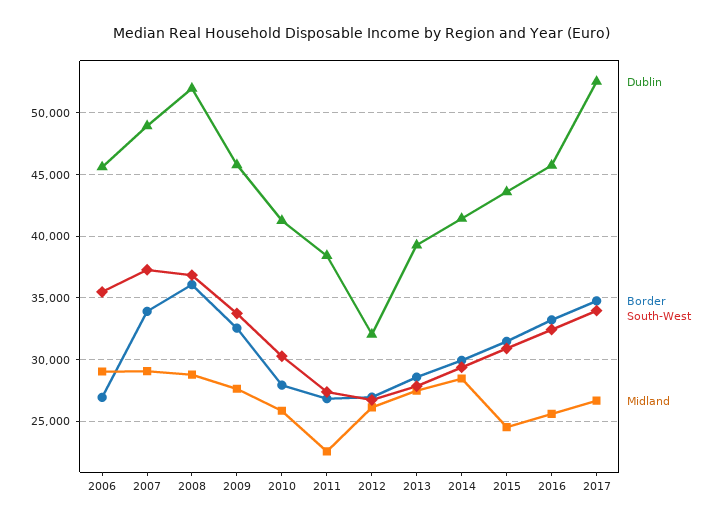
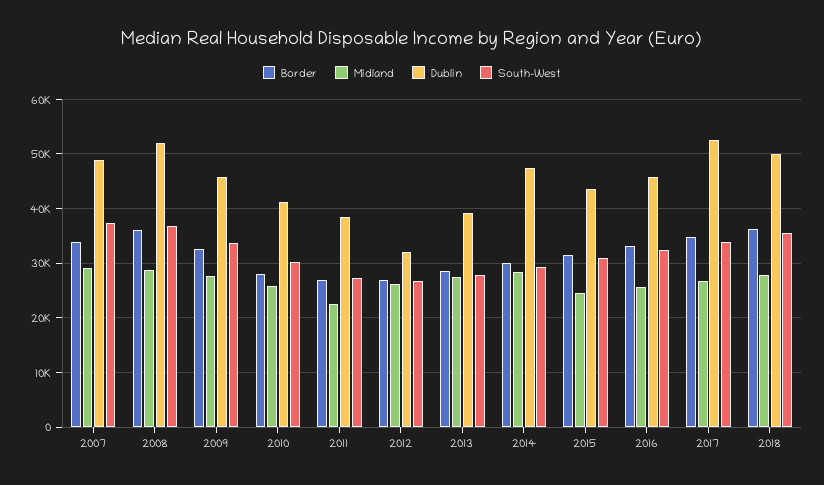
Dublin, 2006: 45500 -> none
Border, 2006: 27000 -> none
South-West, 2006: 35500 -> none
Midland, 2006: 29000 -> none
Dublin, 2014: 41500 -> 48000
Border, 2018: none -> 36000
Midland, 2018: none -> 28000
Dublin, 2018: none -> 50000
South-West, 2018: none -> 36000

